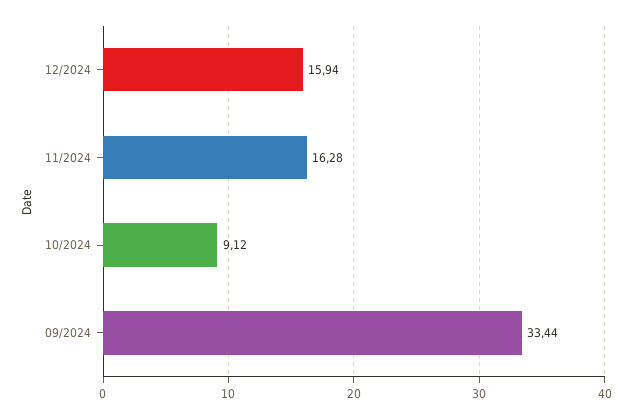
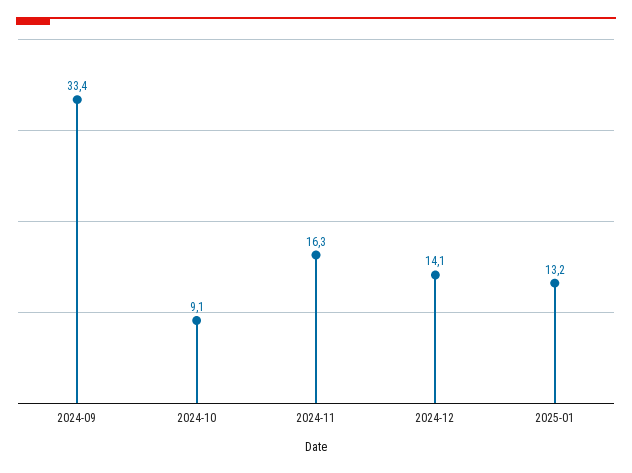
12/2024: 15.94 -> 14.1
2025-01: none -> 13.2

